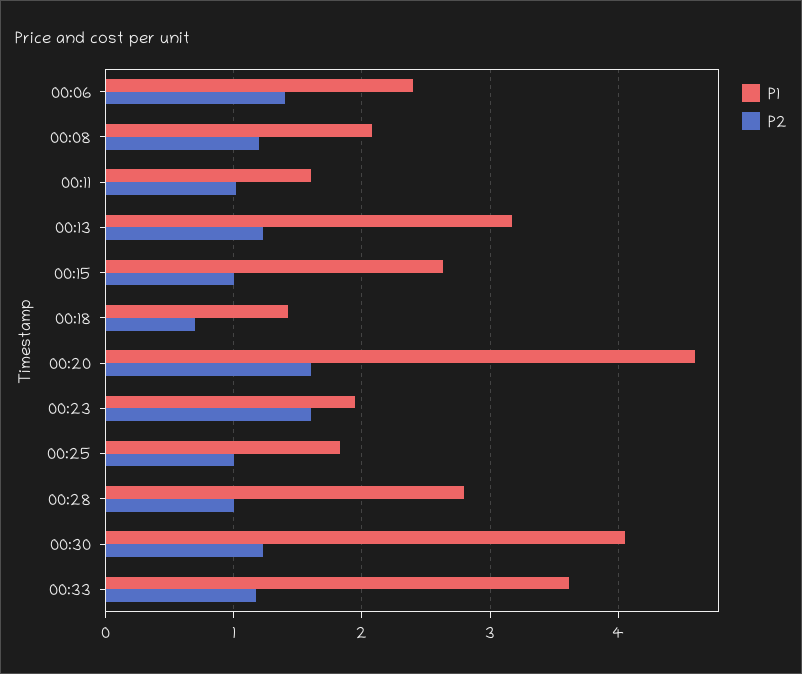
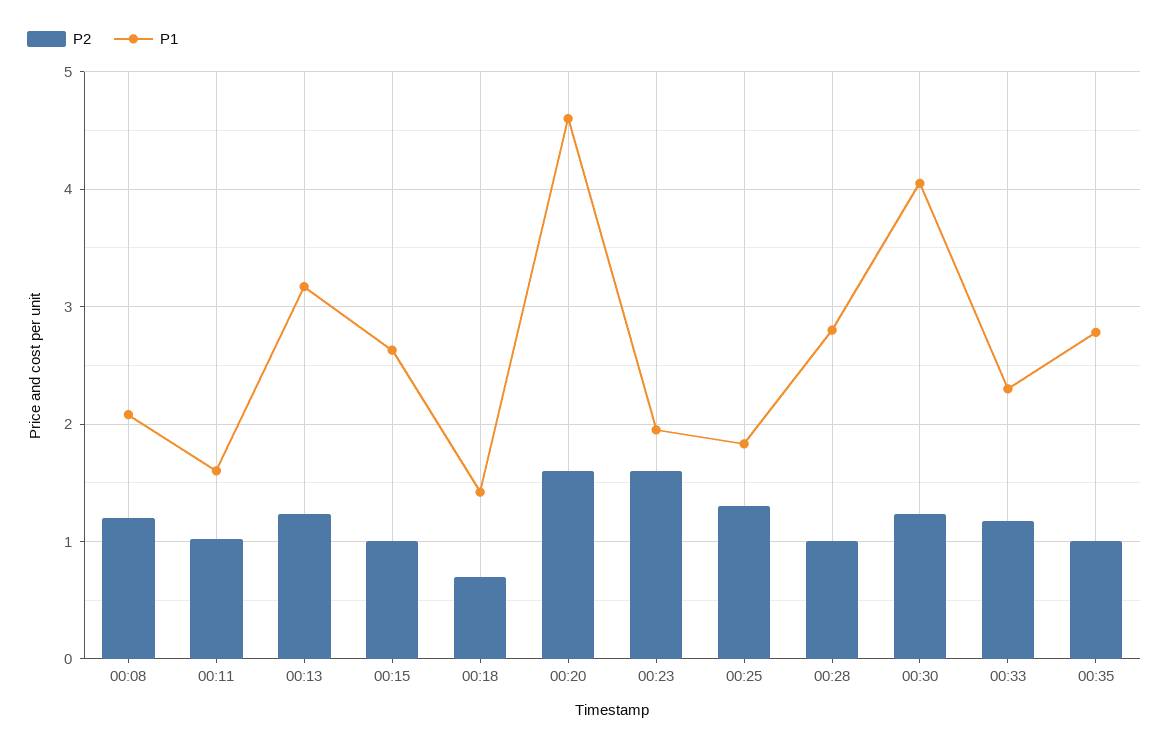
P1, 00:06: 2.4 -> none
P2, 00:06: 1.4 -> none
P2, 00:25: 1 -> 1.3
P1, 00:33: 3.6 -> 2.3
P2, 00:35: none -> 1
P1, 00:35: none -> 2.8

